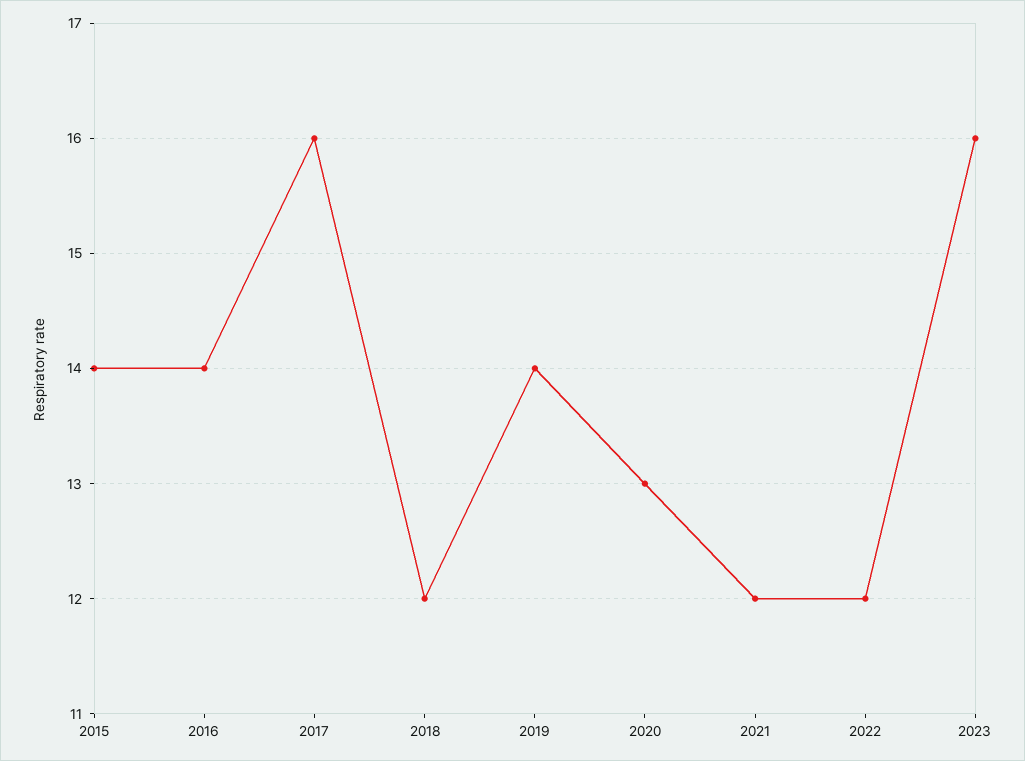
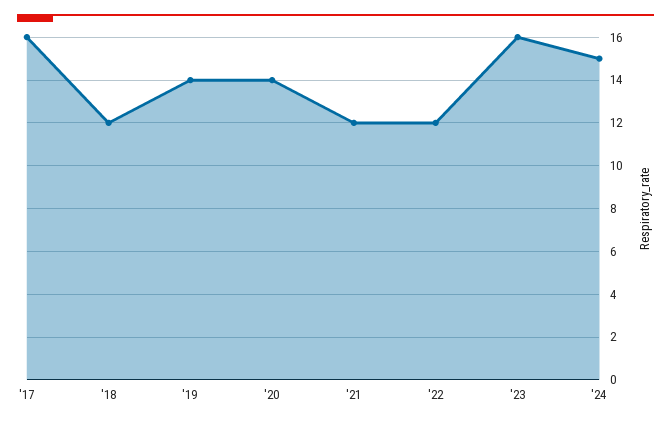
2015: 14 -> none
2016: 14 -> none
2020: 13 -> 14
'24: none -> 15

